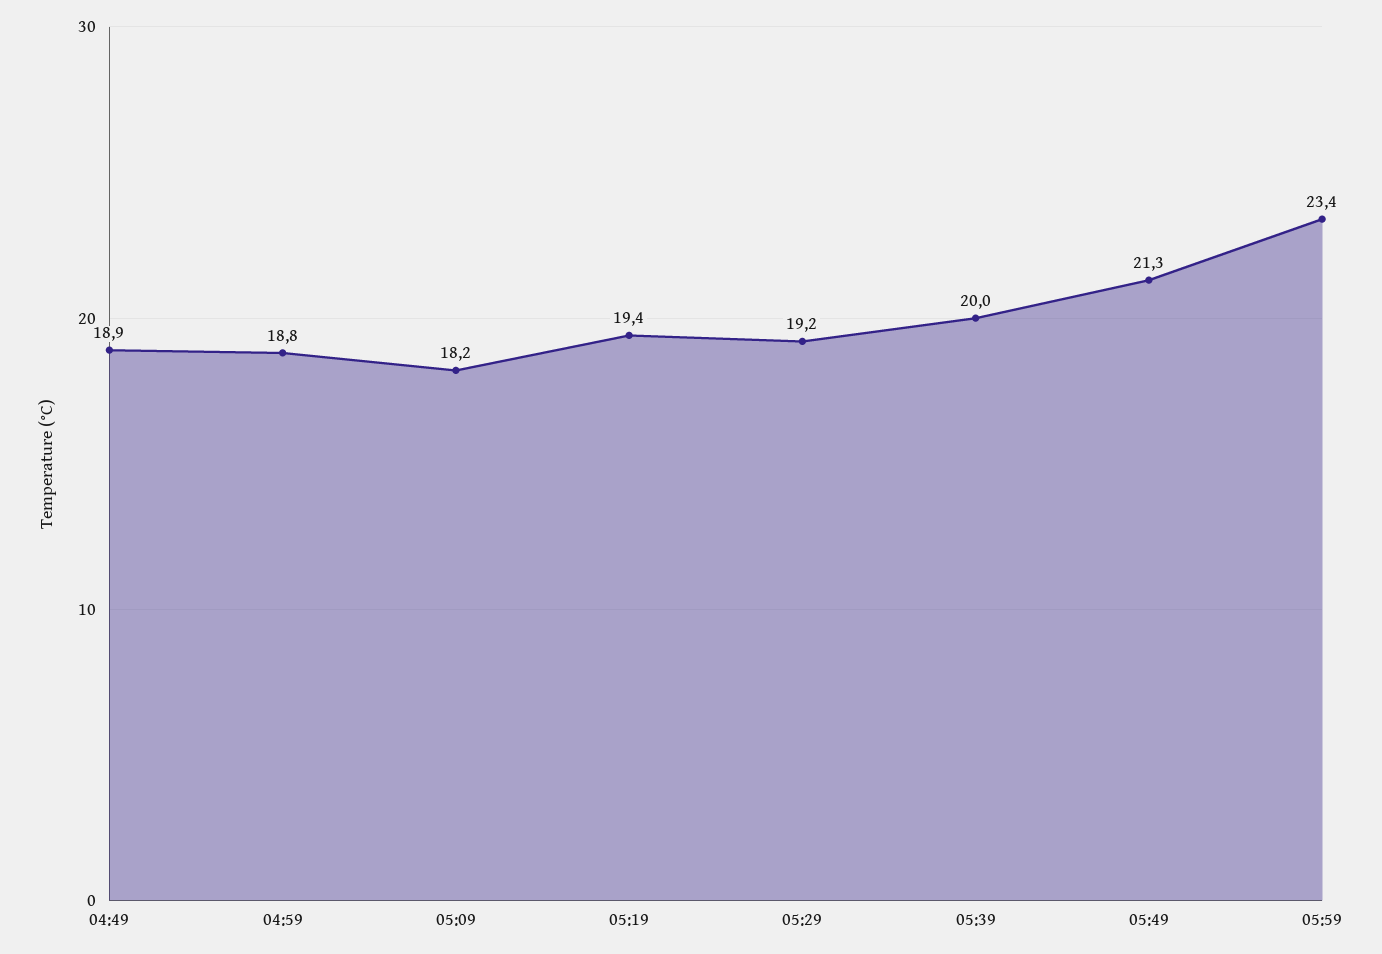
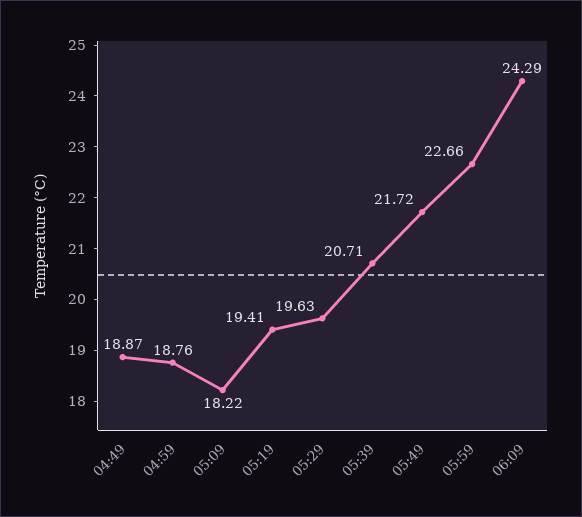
05:29: 19.2 -> 19.63
05:39: 20 -> 20.71
05:49: 21.3 -> 21.72
05:59: 23.4 -> 22.66
06:09: none -> 24.29

